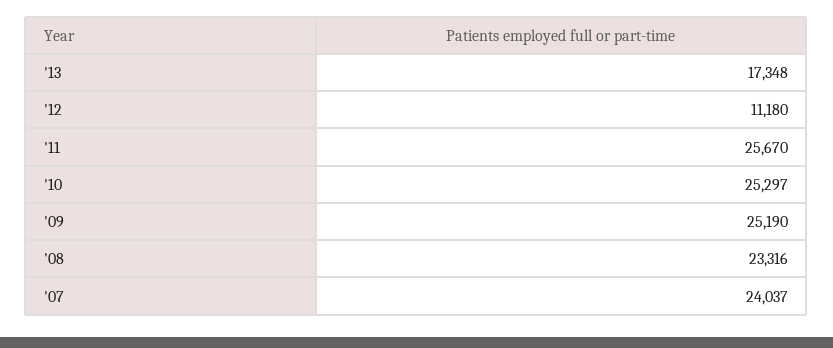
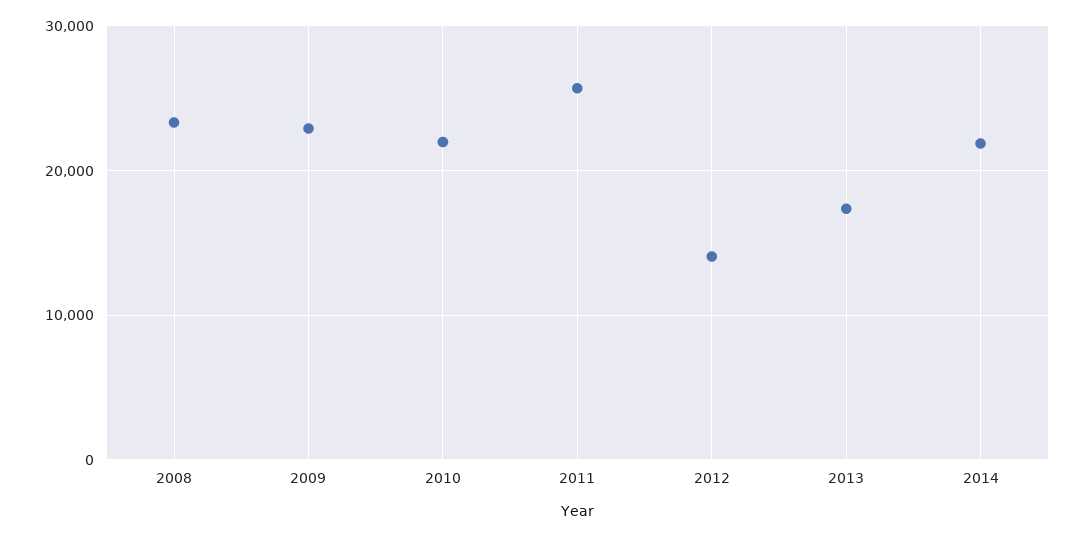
'12: 11180 -> 14000
'10: 25297 -> 22000
'09: 25190 -> 23000
'07: 24037 -> none
2014: none -> 22000

